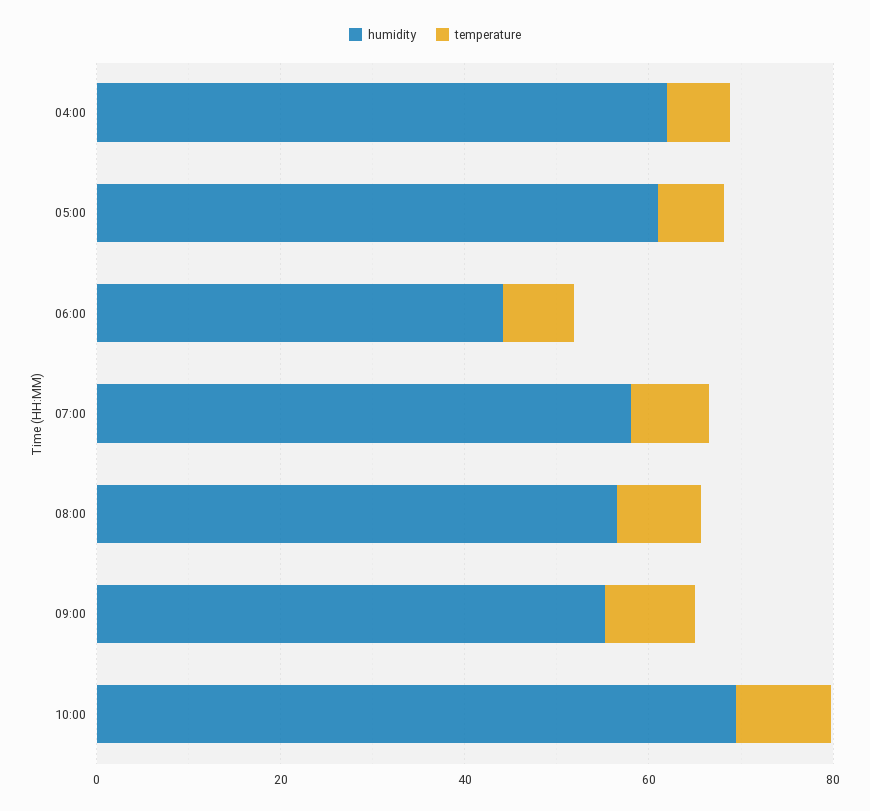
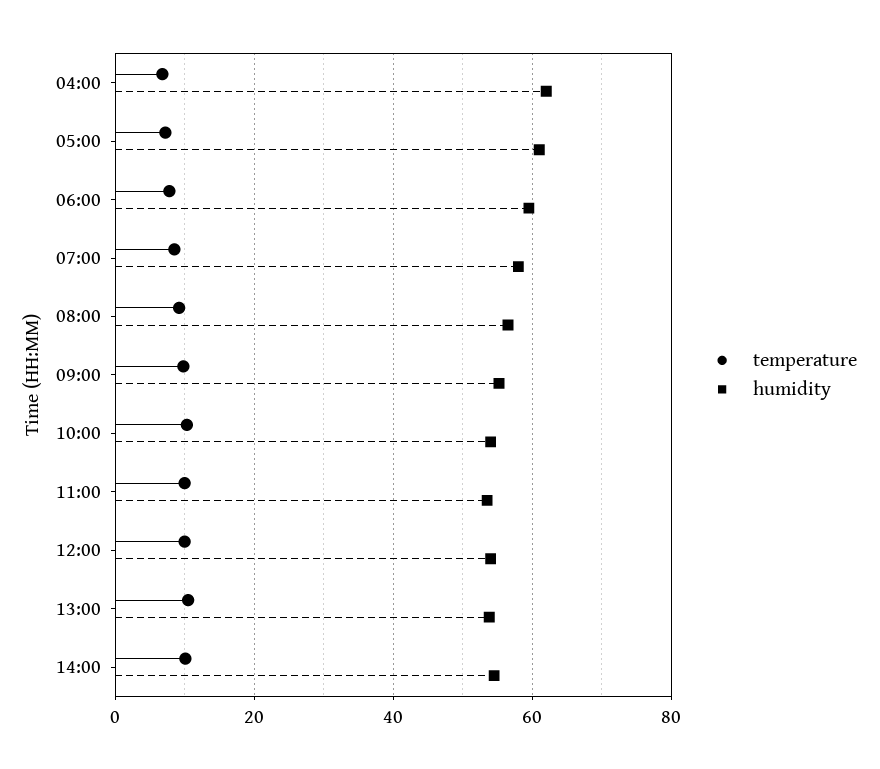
humidity, 06:00: 45 -> 60
humidity, 10:00: 70 -> 54
temperature, 11:00: none -> 10
humidity, 11:00: none -> 54
temperature, 12:00: none -> 10
humidity, 12:00: none -> 54
temperature, 13:00: none -> 10
humidity, 13:00: none -> 54
temperature, 14:00: none -> 10
humidity, 14:00: none -> 54

